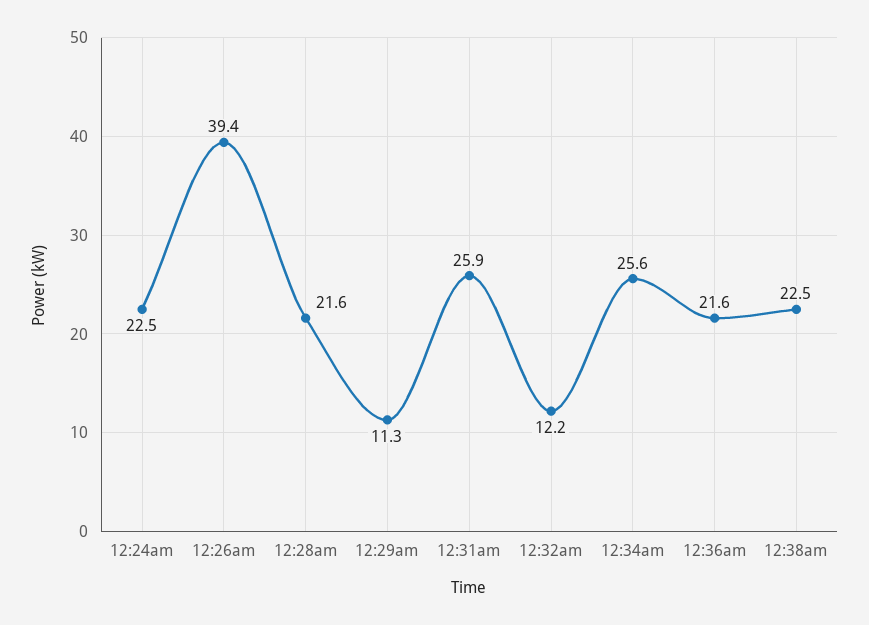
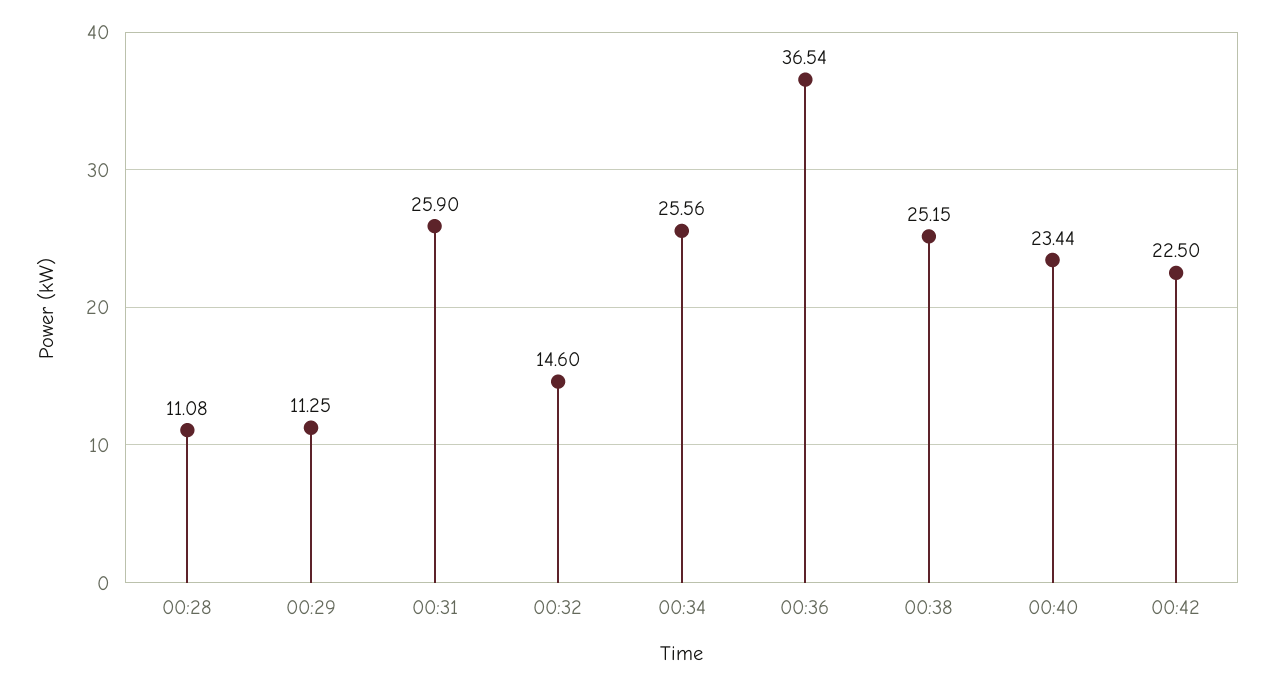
12:24am: 22.5 -> none
12:26am: 39.4 -> none
12:28am: 21.6 -> 11.08
12:32am: 12.2 -> 14.6
12:36am: 21.6 -> 36.54
12:38am: 22.5 -> 25.15
00:40: none -> 23.44
00:42: none -> 22.5

